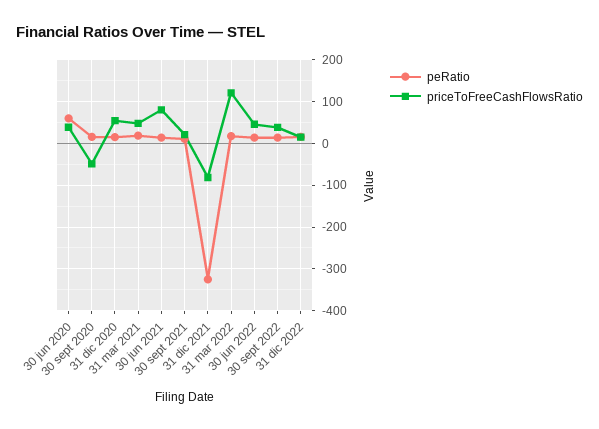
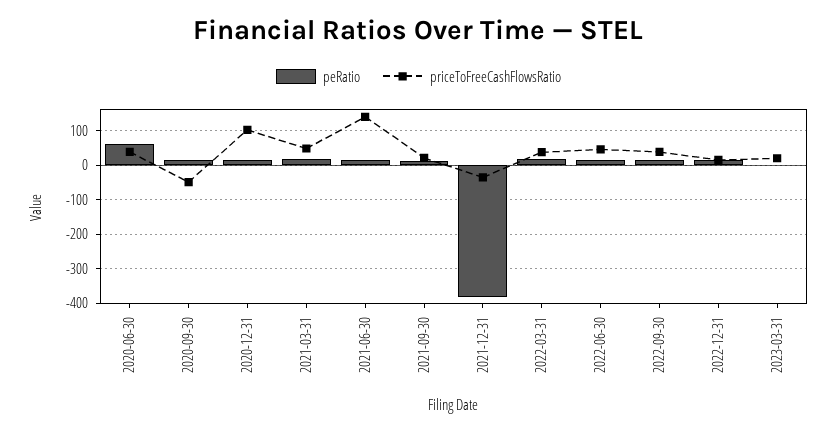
priceToFreeCashFlowsRatio, 31 dic 2020: 60 -> 100
priceToFreeCashFlowsRatio, 30 jun 2021: 80 -> 140
peRatio, 31 dic 2021: -320 -> -380
priceToFreeCashFlowsRatio, 31 dic 2021: -80 -> -40
priceToFreeCashFlowsRatio, 31 mar 2022: 120 -> 40
peRatio, 2023-03-31: none -> 0
priceToFreeCashFlowsRatio, 2023-03-31: none -> 20

